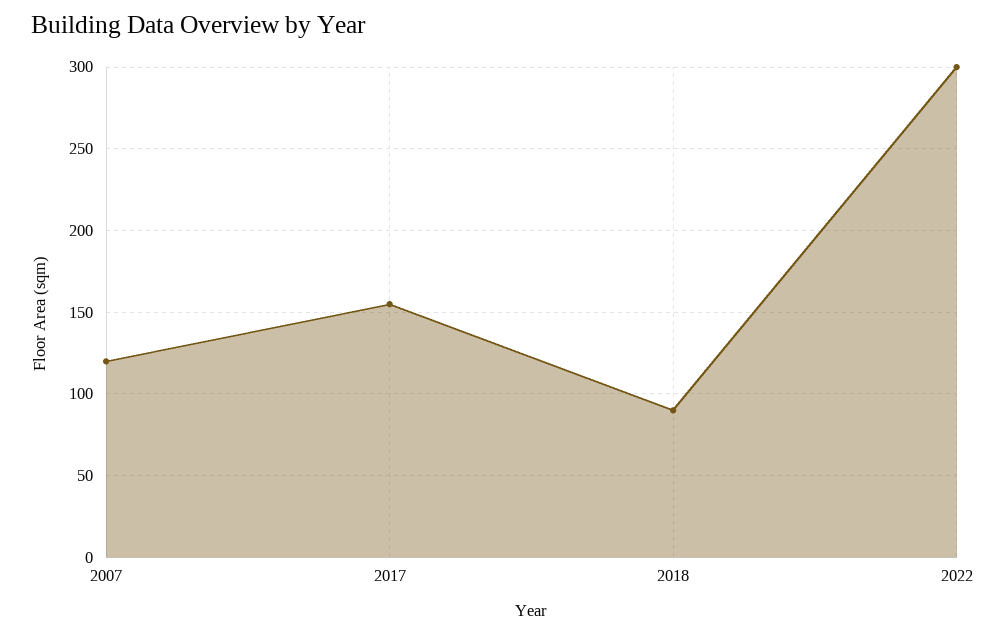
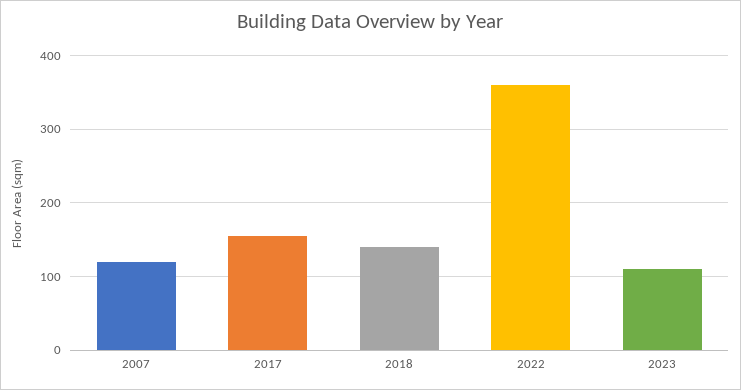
2018: 90 -> 140
2022: 300 -> 360
2023: none -> 110

